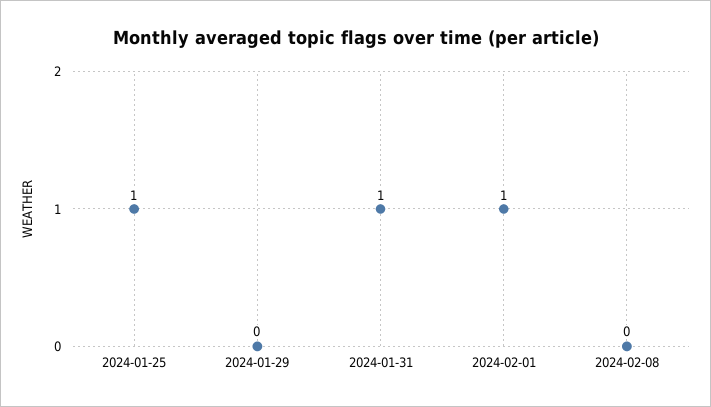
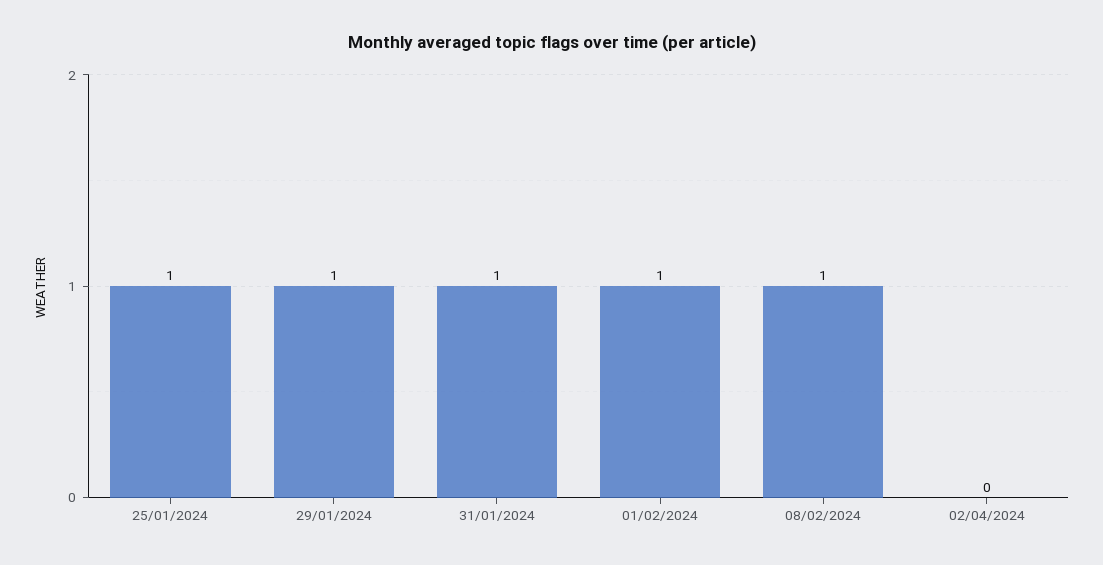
2024-01-29: 0 -> 1
2024-02-08: 0 -> 1
02/04/2024: none -> 0

